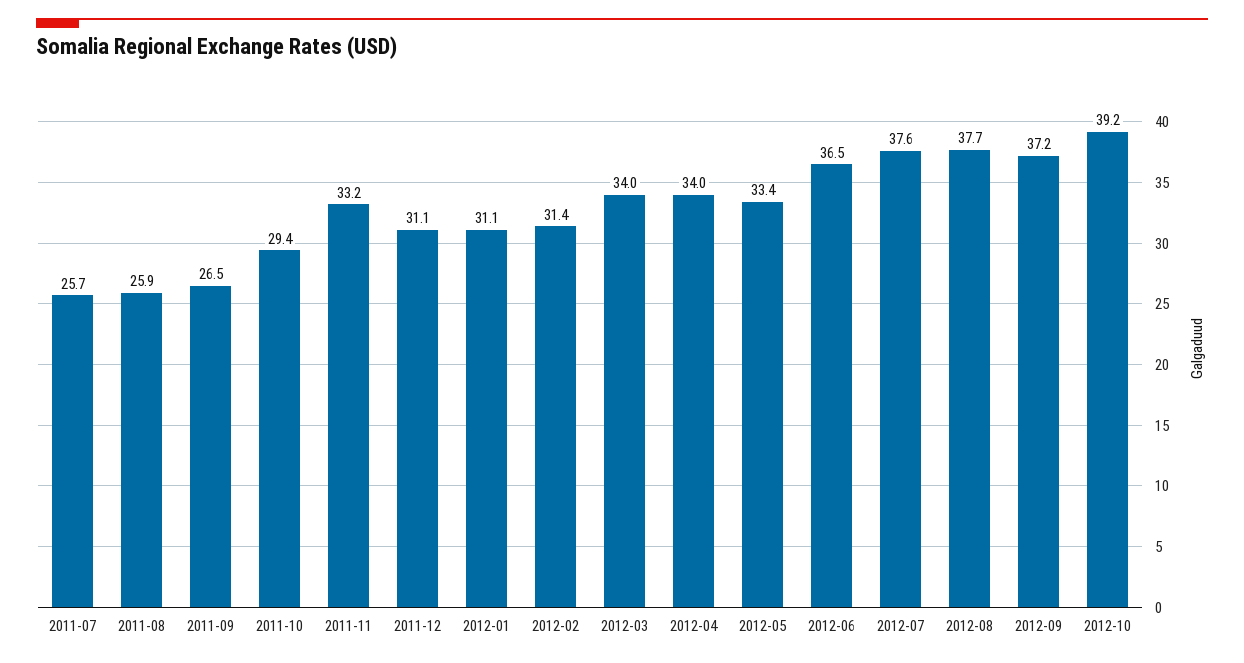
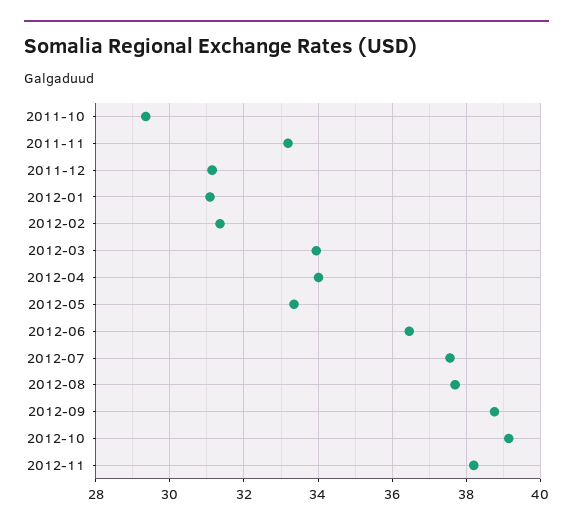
2011-07: 25.7 -> none
2011-08: 25.9 -> none
2011-09: 26.5 -> none
2012-09: 37.2 -> 38.8
2012-11: none -> 38.2

